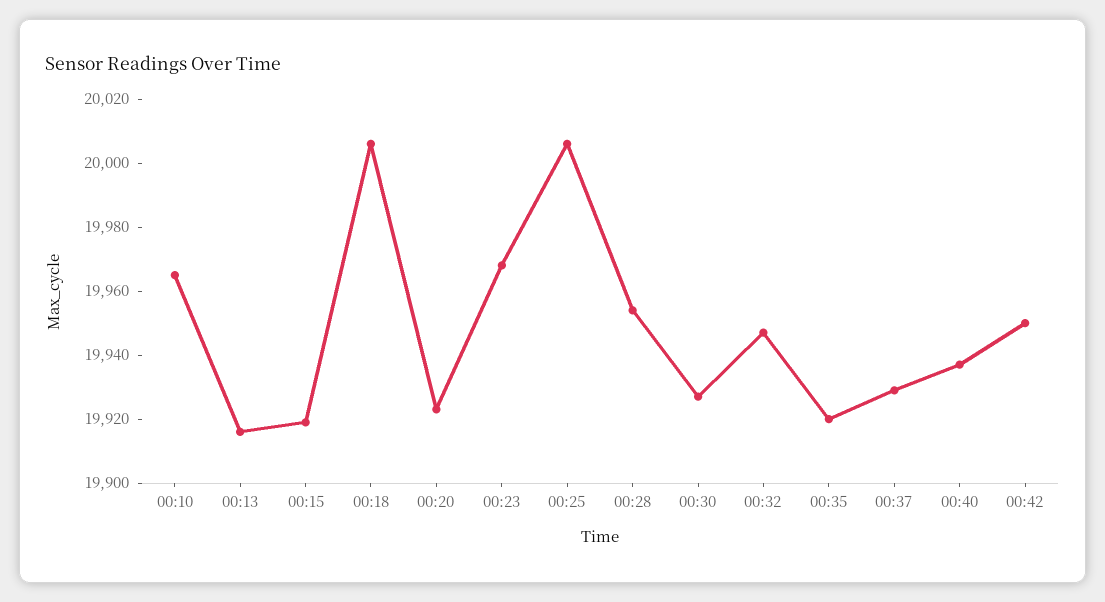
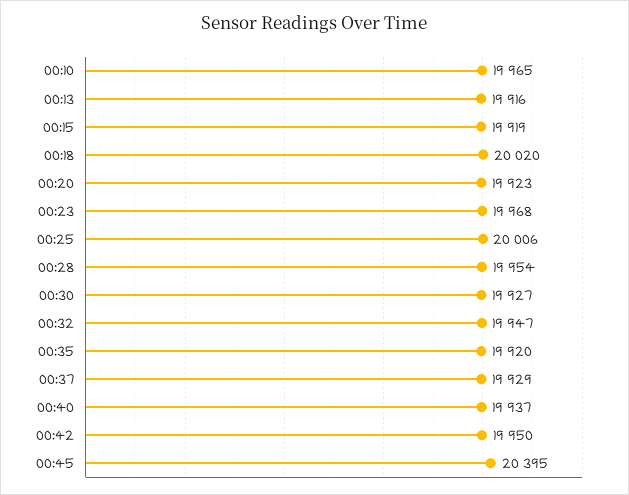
00:18: 20005 -> 20020
00:45: none -> 20395

